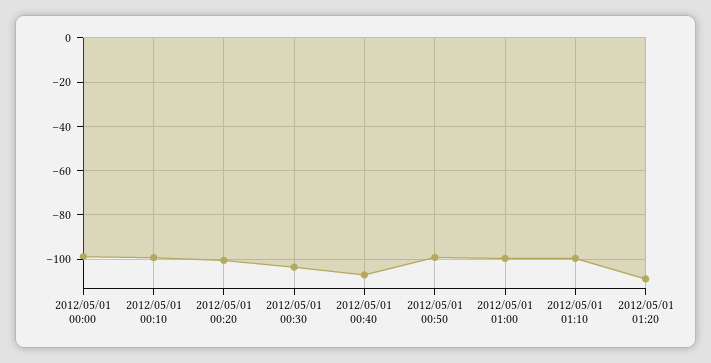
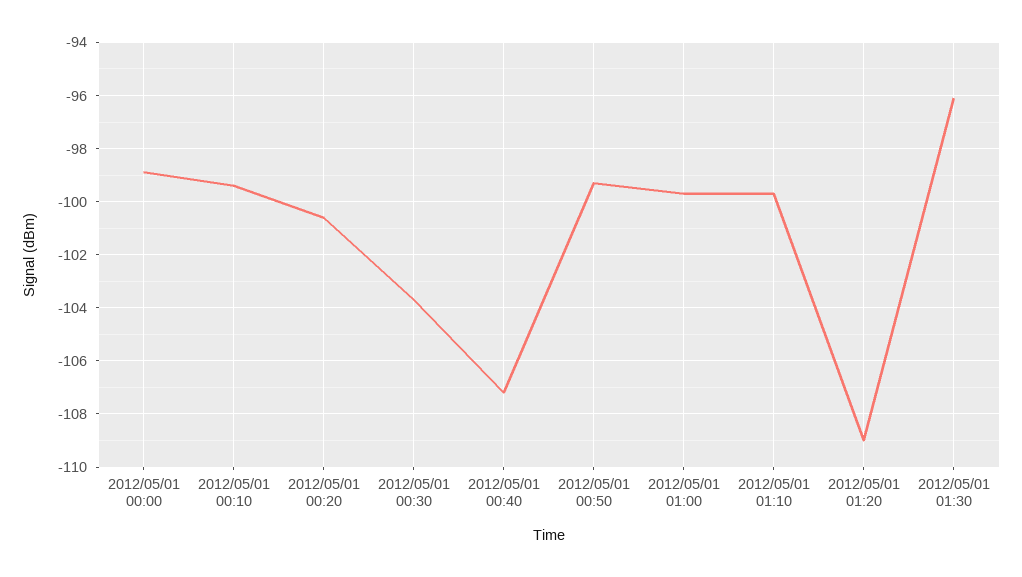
2012/05/01 01:30: none -> -96

